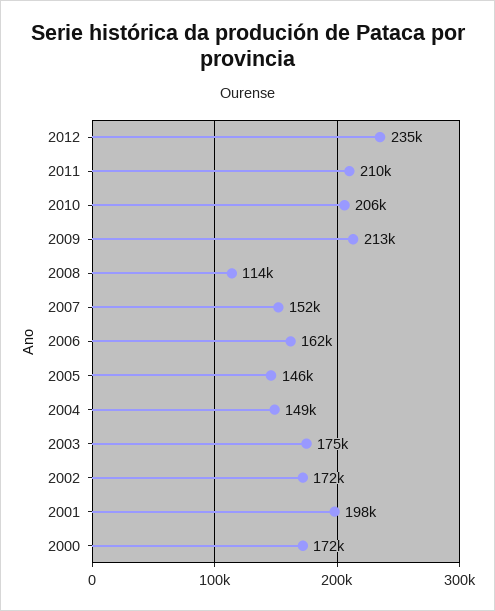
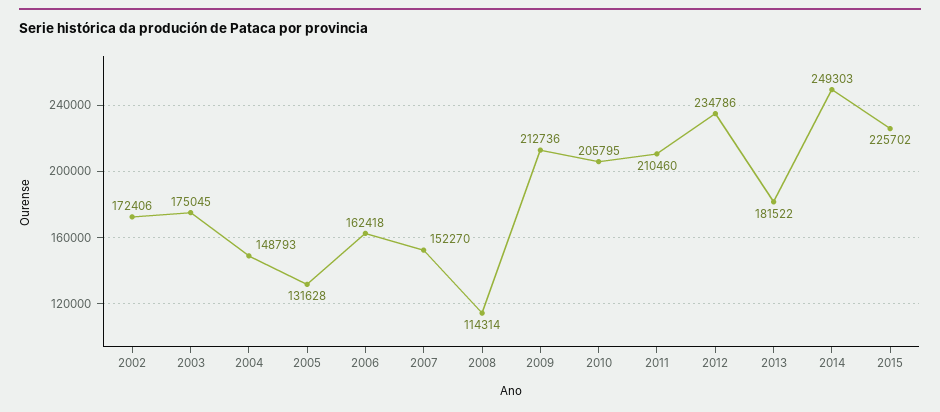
2005: 146000 -> 131628
2001: 198000 -> none
2000: 172000 -> none
2013: none -> 181522
2014: none -> 249303
2015: none -> 225702

